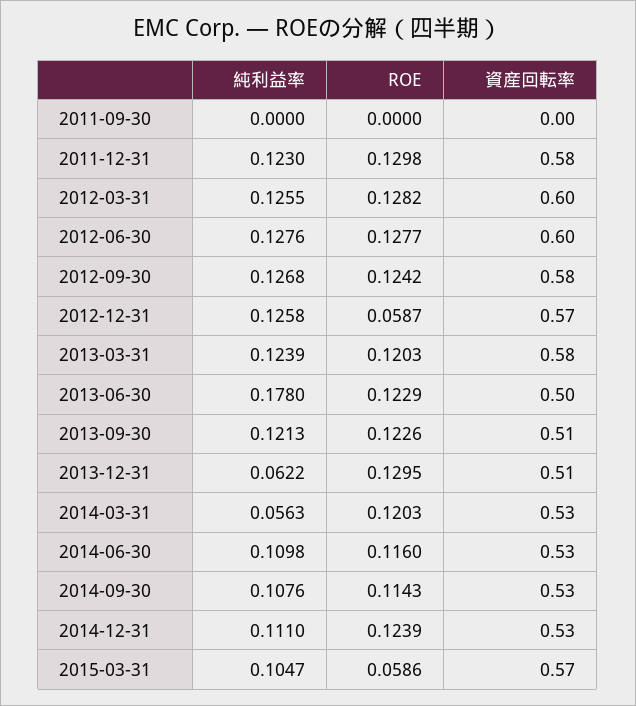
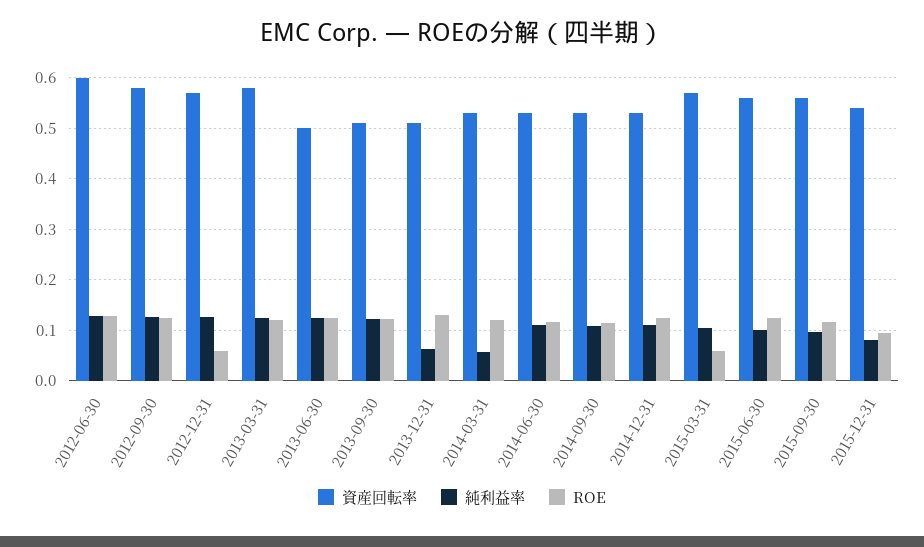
純利益率, 2011-09-30: 0 -> none
ROE, 2011-09-30: 0 -> none
資産回転率, 2011-09-30: 0 -> none
純利益率, 2011-12-31: 0.123 -> none
ROE, 2011-12-31: 0.1298 -> none
資産回転率, 2011-12-31: 0.58 -> none
純利益率, 2012-03-31: 0.1255 -> none
ROE, 2012-03-31: 0.1282 -> none
資産回転率, 2012-03-31: 0.6 -> none
純利益率, 2013-06-30: 0.178 -> 0.12
資産回転率, 2015-06-30: none -> 0.56
純利益率, 2015-06-30: none -> 0.1
ROE, 2015-06-30: none -> 0.12
資産回転率, 2015-09-30: none -> 0.56
純利益率, 2015-09-30: none -> 0.1
ROE, 2015-09-30: none -> 0.12
資産回転率, 2015-12-31: none -> 0.54
純利益率, 2015-12-31: none -> 0.08
ROE, 2015-12-31: none -> 0.1

